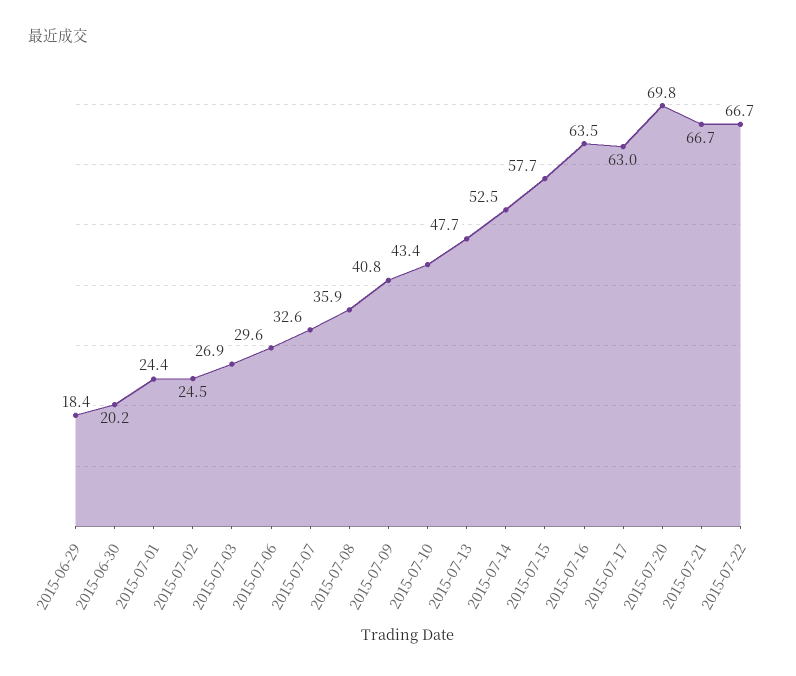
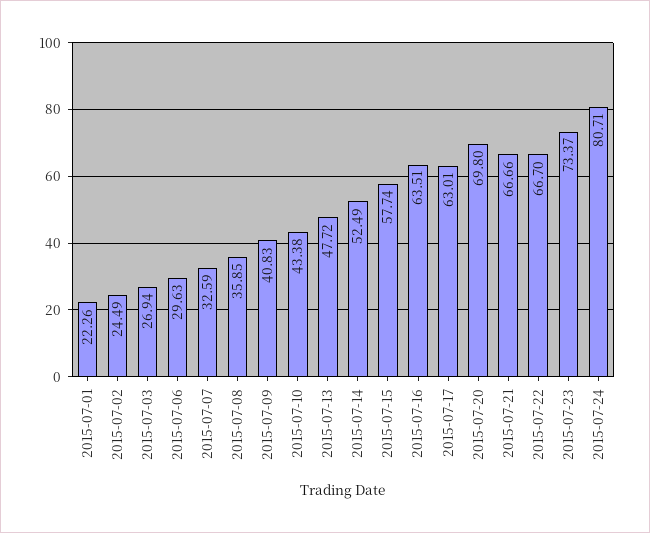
2015-06-29: 18.4 -> none
2015-06-30: 20.2 -> none
2015-07-01: 24.4 -> 22.26
2015-07-23: none -> 73.37
2015-07-24: none -> 80.71

